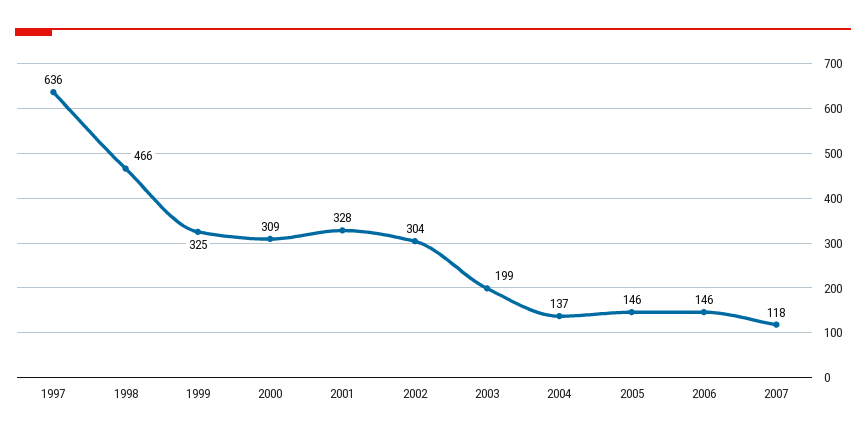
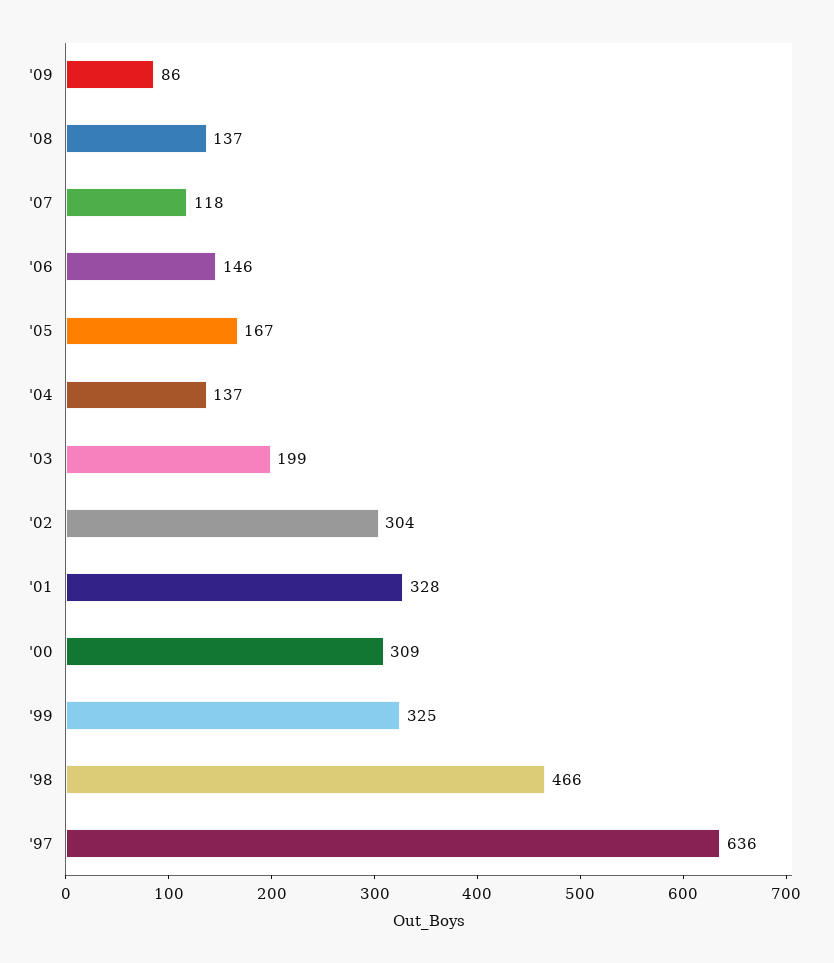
2005: 146 -> 167
'09: none -> 86
'08: none -> 137

